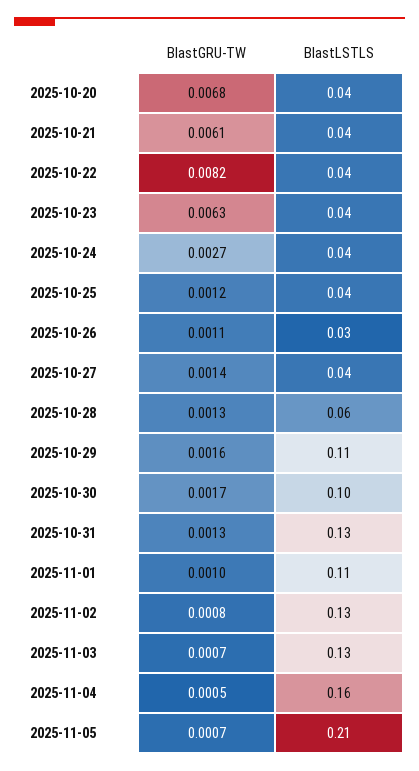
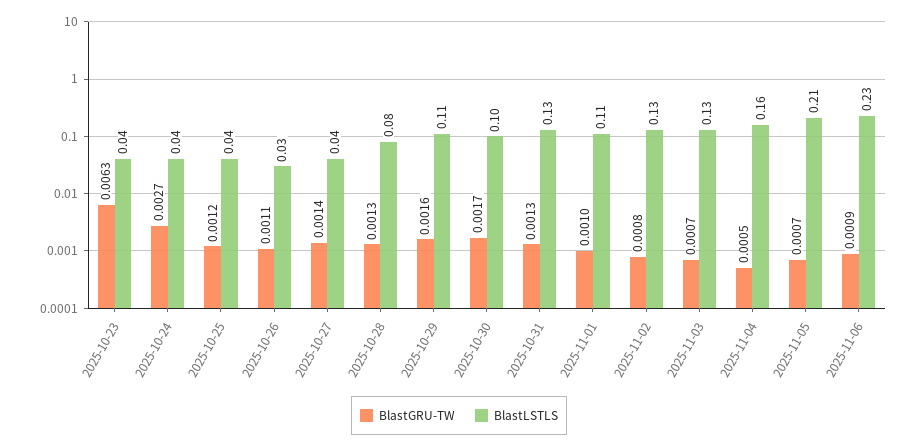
BlastGRU-TW, 2025-10-20: 0.0068 -> none
BlastLSTLS, 2025-10-20: 0.04 -> none
BlastGRU-TW, 2025-10-21: 0.0061 -> none
BlastLSTLS, 2025-10-21: 0.04 -> none
BlastGRU-TW, 2025-10-22: 0.0082 -> none
BlastLSTLS, 2025-10-22: 0.04 -> none
BlastLSTLS, 2025-10-28: 0.06 -> 0.08
BlastGRU-TW, 2025-11-06: none -> 0.0009
BlastLSTLS, 2025-11-06: none -> 0.23

